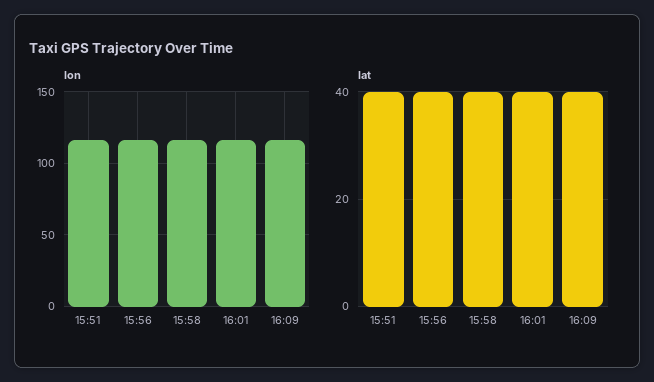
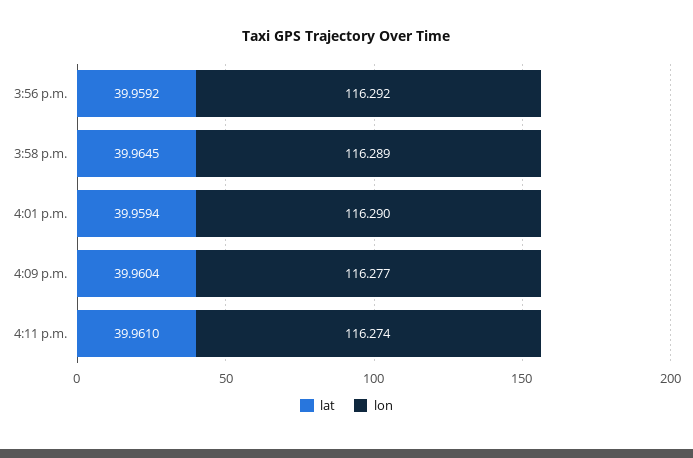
lon, 15:51: 115 -> none
lat, 15:51: 40 -> none
lat, 4:11 p.m.: none -> 39.961
lon, 4:11 p.m.: none -> 116.274

